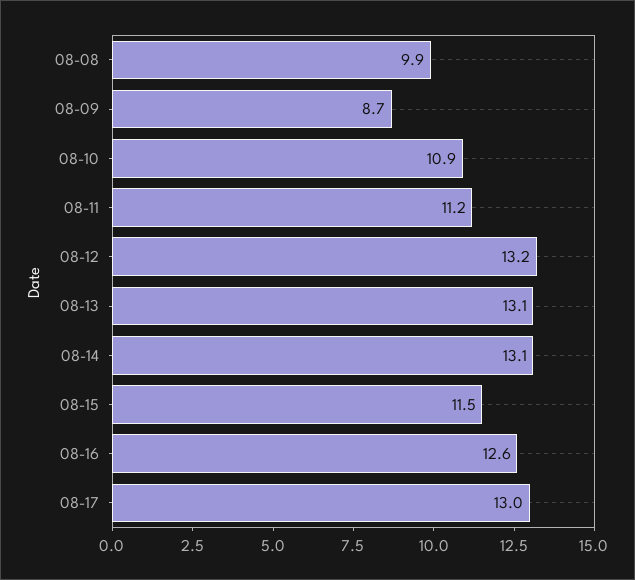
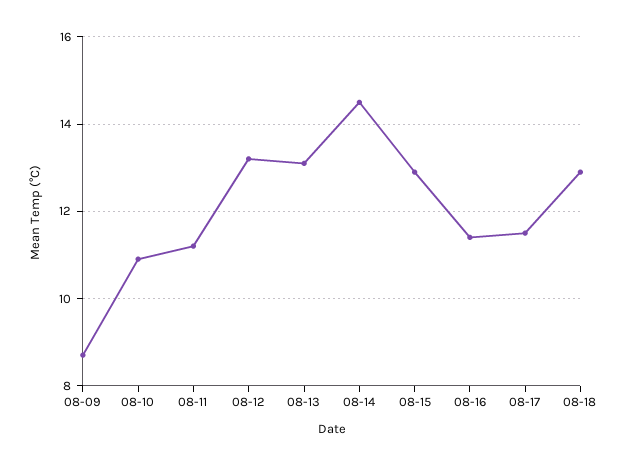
08-08: 9.9 -> none
08-14: 13.1 -> 14.5
08-15: 11.5 -> 13
08-16: 12.6 -> 11.5
08-17: 13 -> 11.5
08-18: none -> 13

